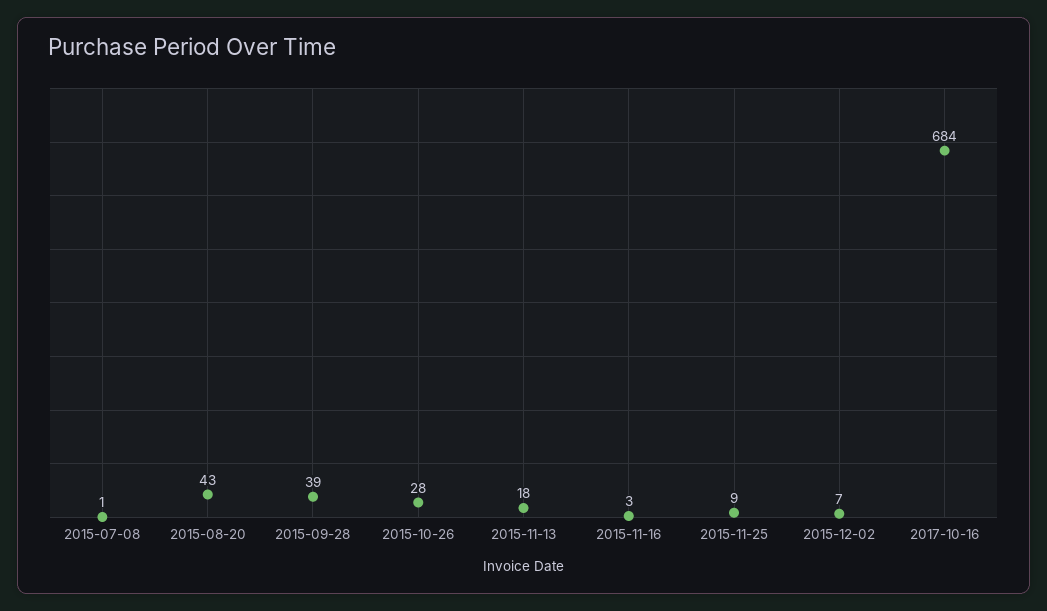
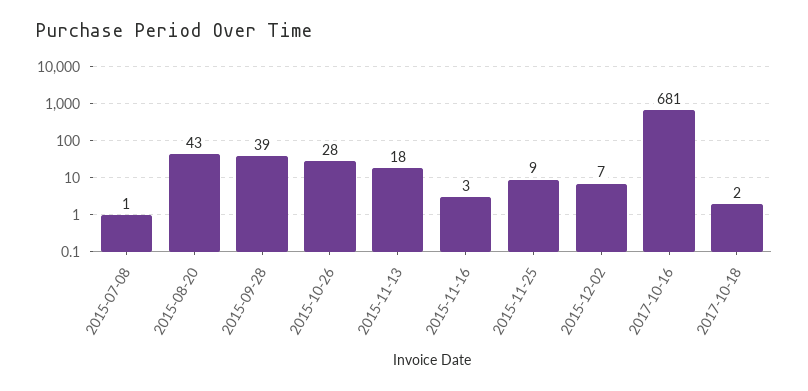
2017-10-16: 684 -> 681
2017-10-18: none -> 2

